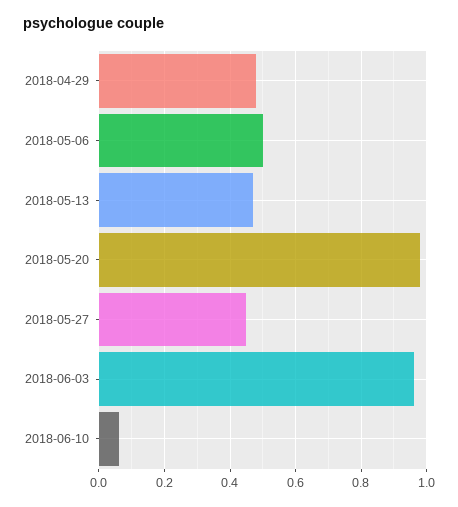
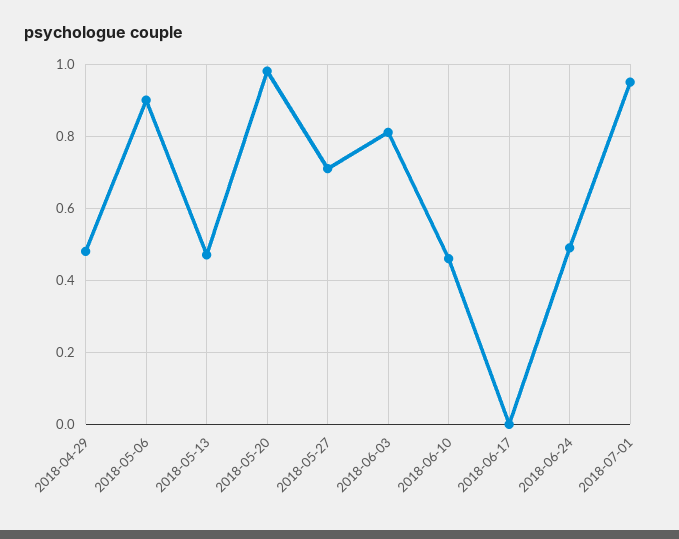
2018-05-06: 0.5 -> 0.9
2018-05-27: 0.45 -> 0.7
2018-06-03: 0.95 -> 0.8
2018-06-10: 0.05 -> 0.45
2018-06-17: none -> 0
2018-06-24: none -> 0.5
2018-07-01: none -> 0.95

